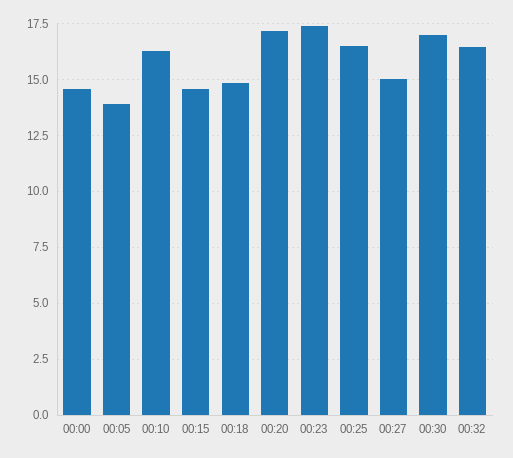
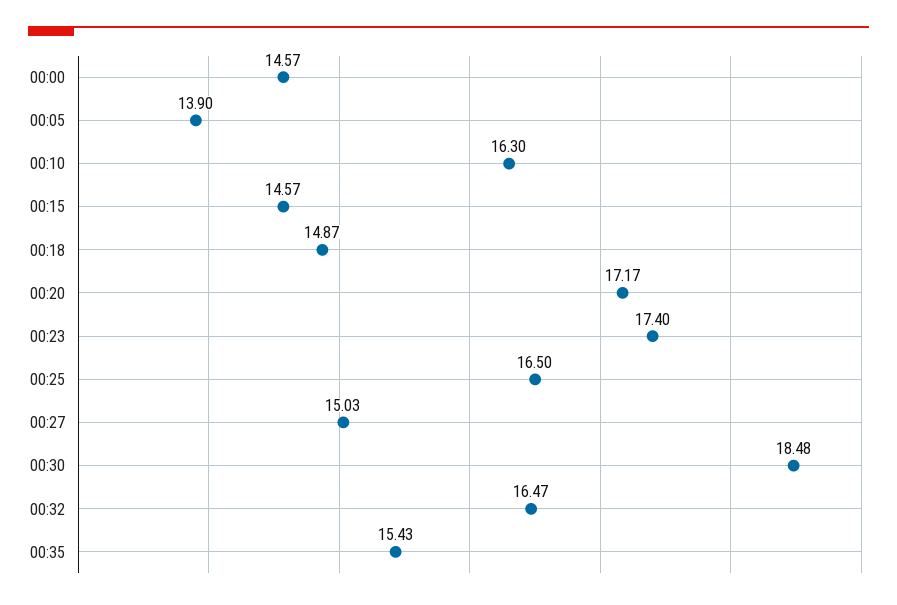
00:30: 17 -> 18.48
00:35: none -> 15.43

